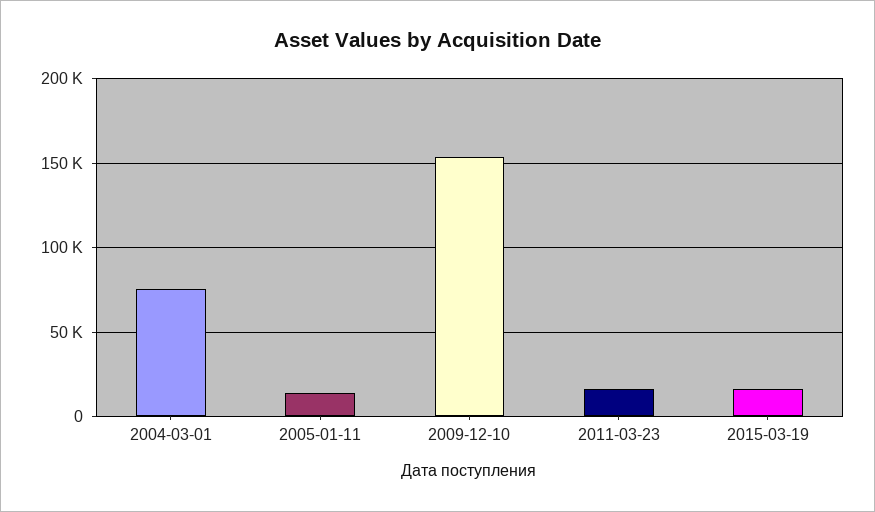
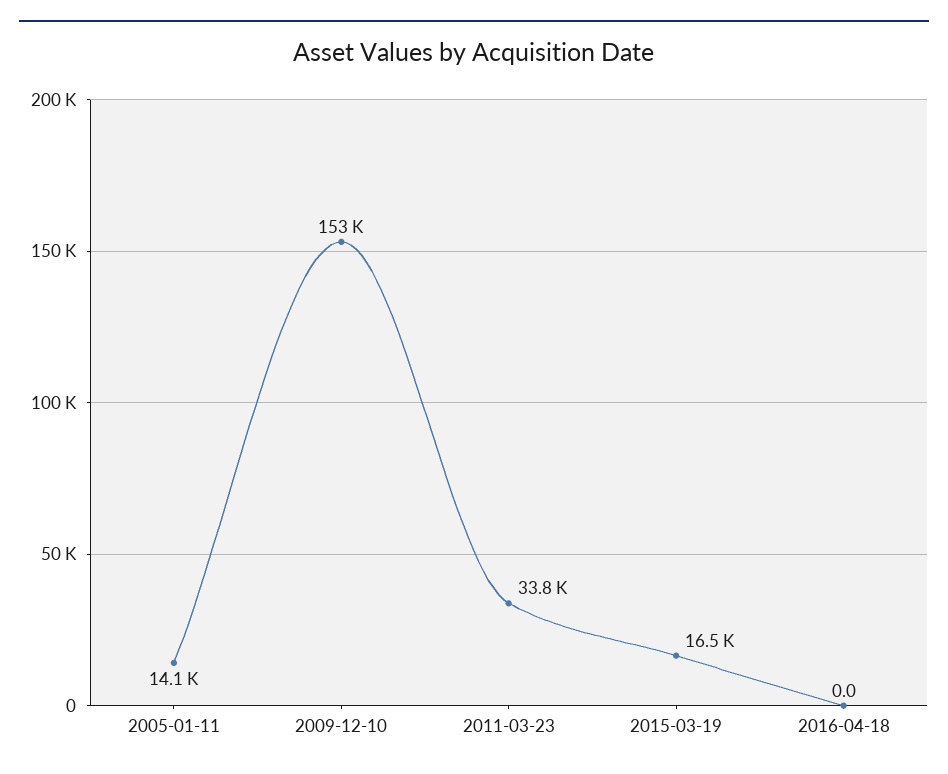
2004-03-01: 75000 -> none
2011-03-23: 15000 -> 33800
2016-04-18: none -> 0

